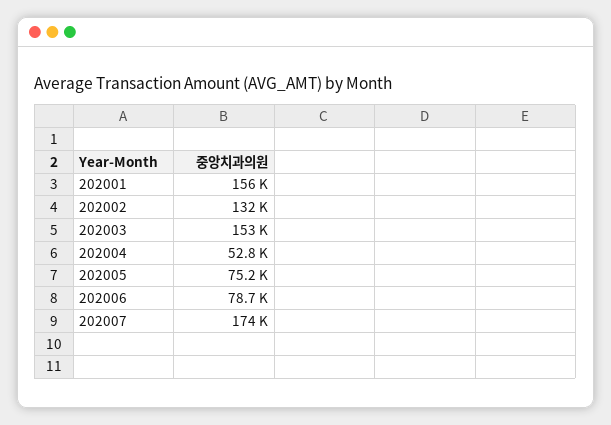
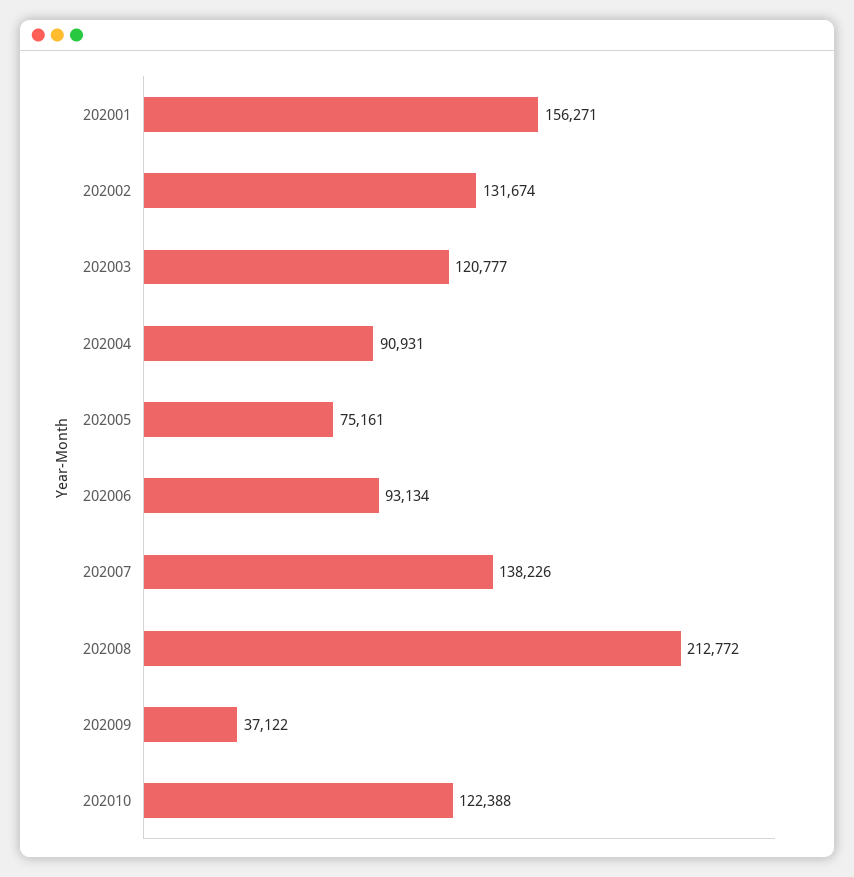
202003: 153000 -> 120777
202004: 52800 -> 90931
202006: 78700 -> 93134
202007: 174000 -> 138226
202008: none -> 212772
202009: none -> 37122
202010: none -> 122388

